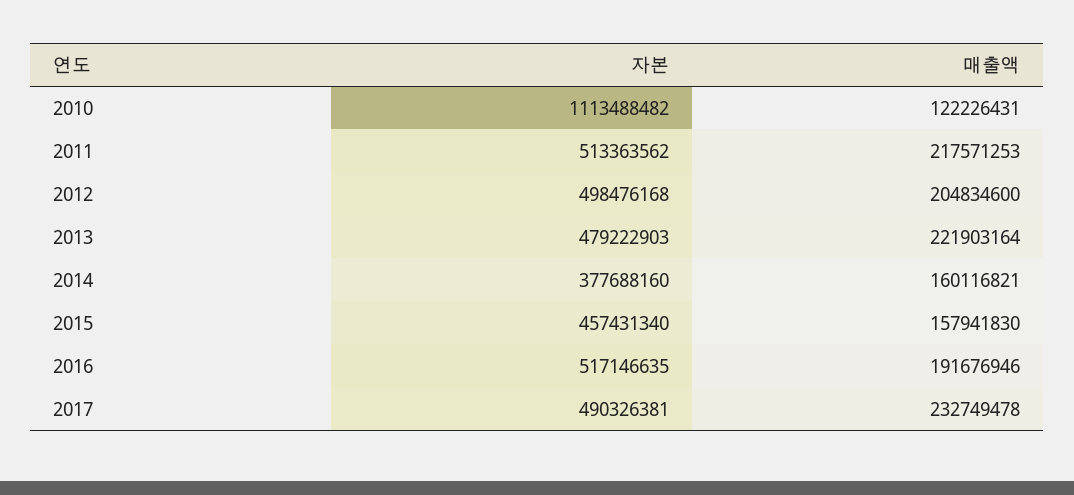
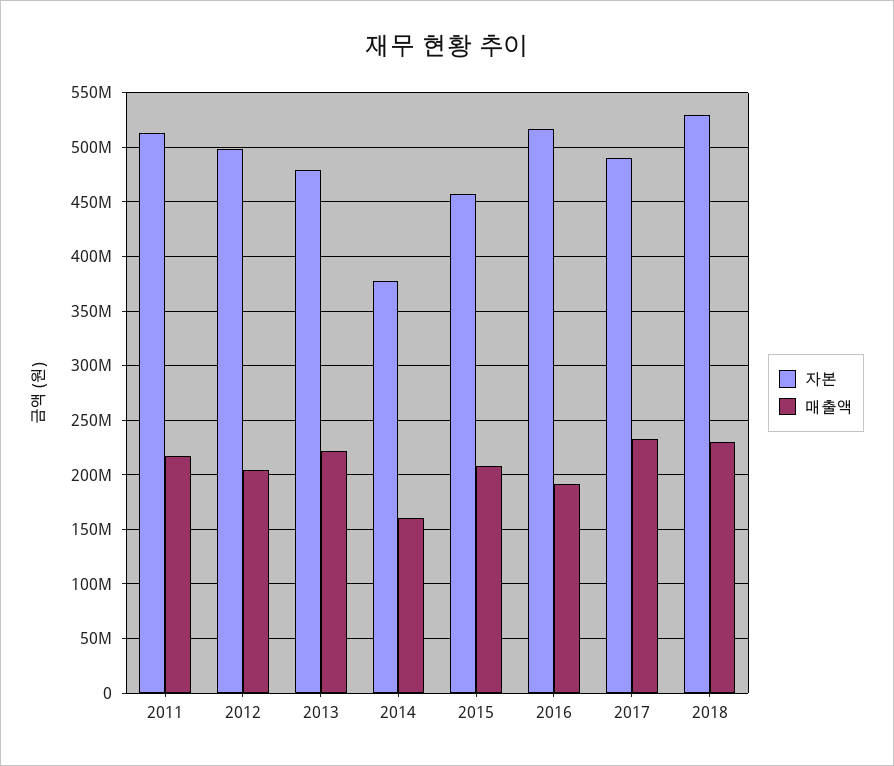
자본, 2010: 1113488482 -> none
매출액, 2010: 122226431 -> none
매출액, 2015: 157941830 -> 210000000
자본, 2018: none -> 530000000
매출액, 2018: none -> 230000000

